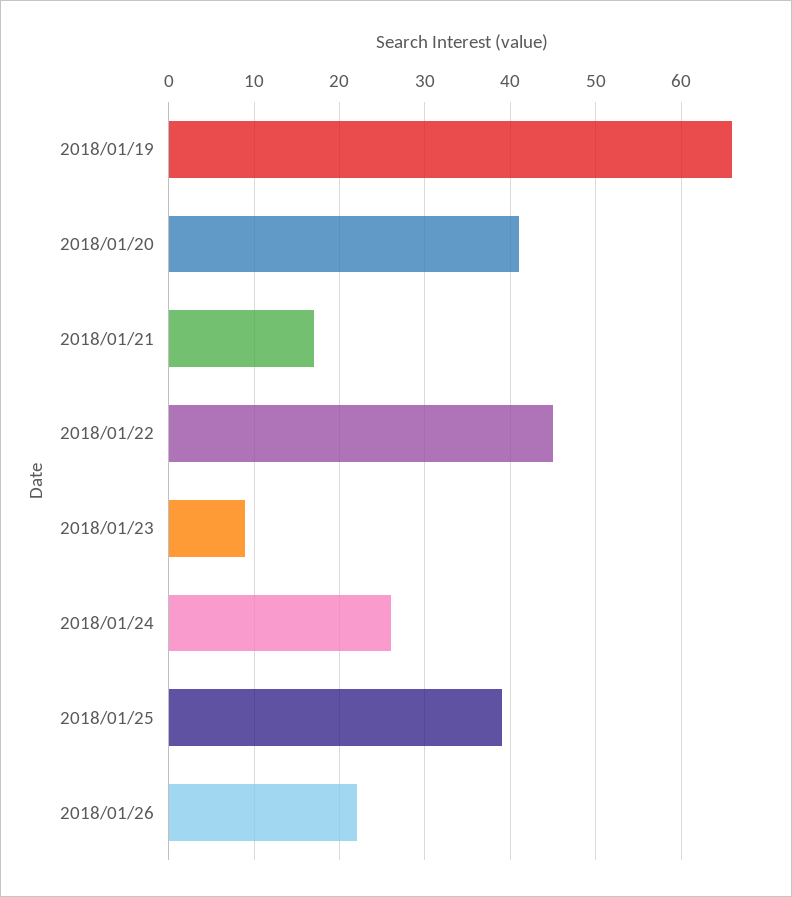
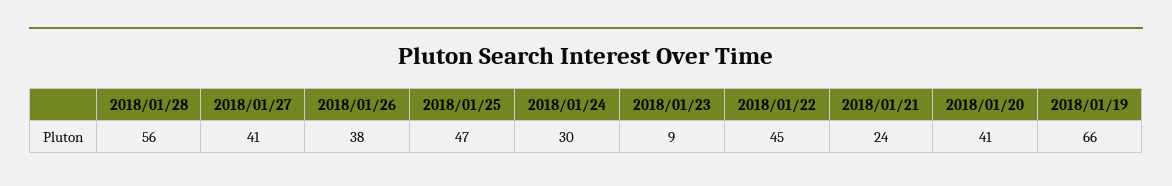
2018/01/21: 17 -> 24
2018/01/24: 26 -> 30
2018/01/25: 39 -> 47
2018/01/26: 22 -> 38
2018/01/28: none -> 56
2018/01/27: none -> 41

